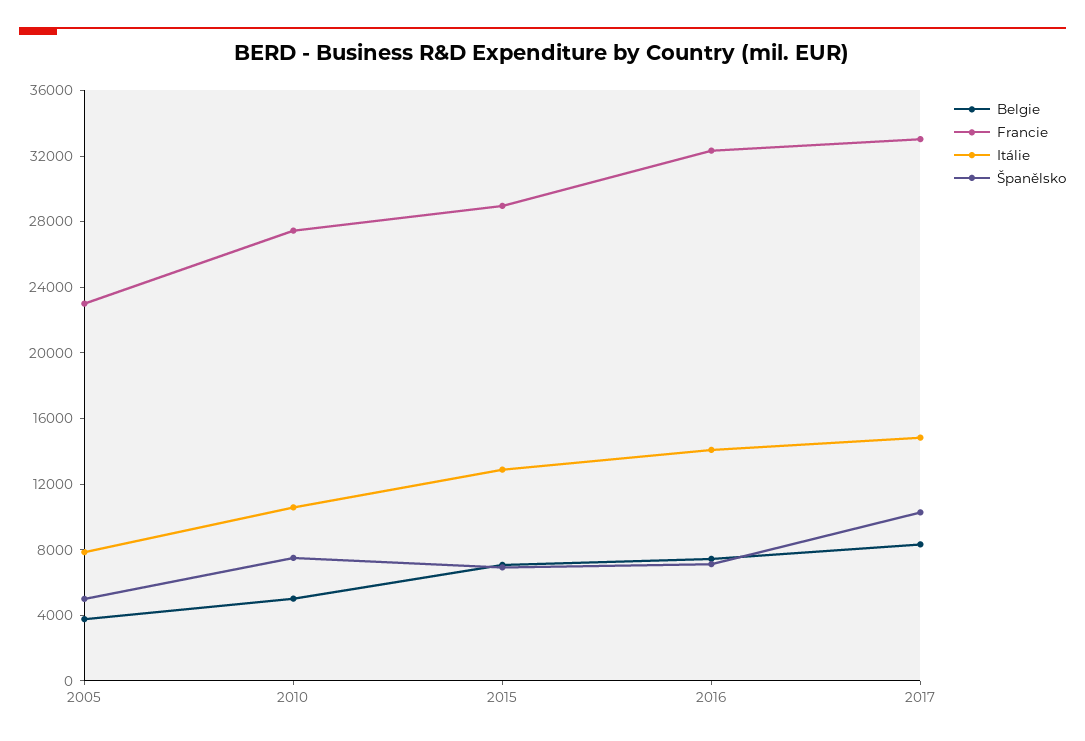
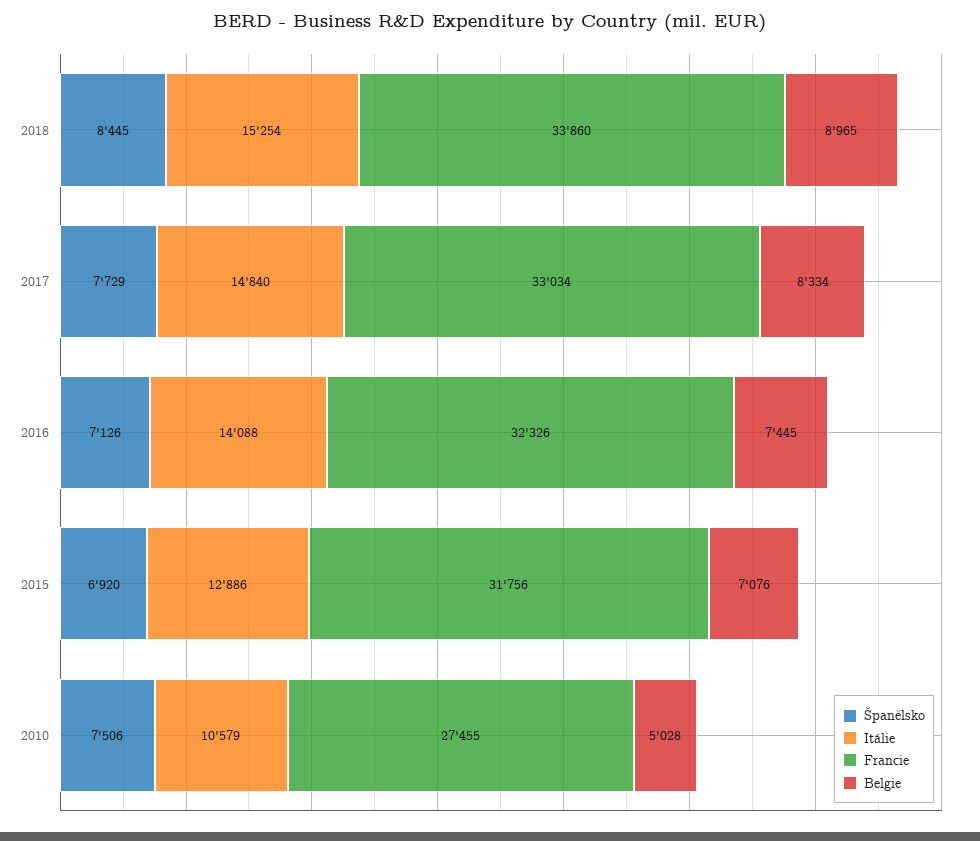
Belgie, 2005: 4000 -> none
Francie, 2005: 23000 -> none
Itálie, 2005: 8000 -> none
Španělsko, 2005: 5000 -> none
Francie, 2015: 29000 -> 31756
Španělsko, 2017: 10000 -> 7729
Španělsko, 2018: none -> 8445
Itálie, 2018: none -> 15254
Francie, 2018: none -> 33860
Belgie, 2018: none -> 8965

